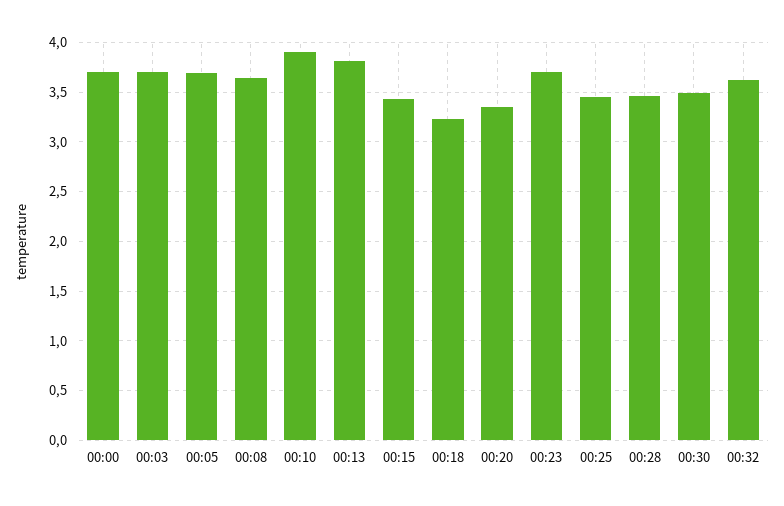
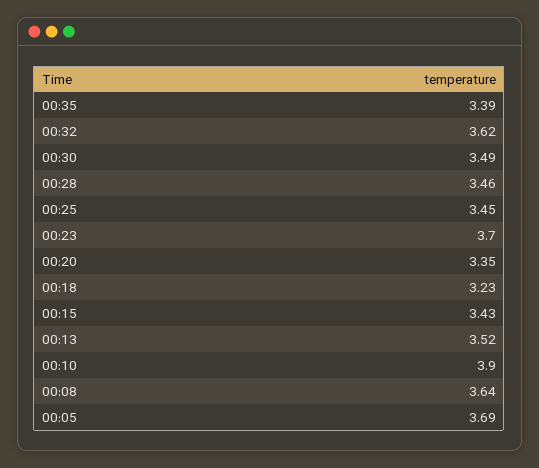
00:00: 3.7 -> none
00:03: 3.7 -> none
00:13: 3.8 -> 3.52
00:35: none -> 3.39

